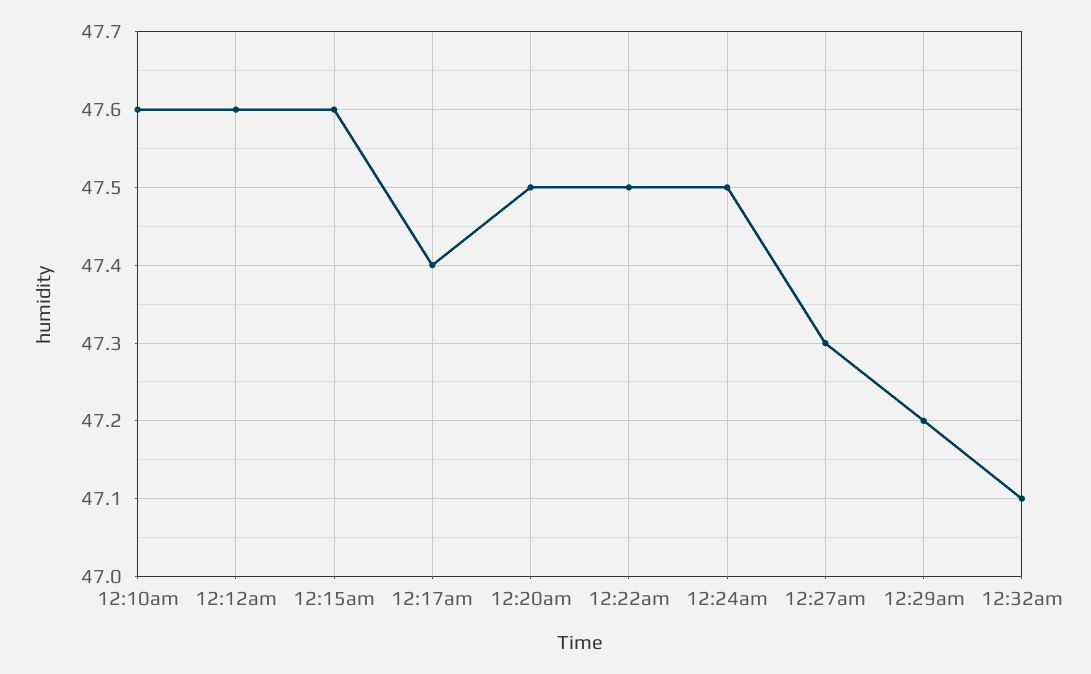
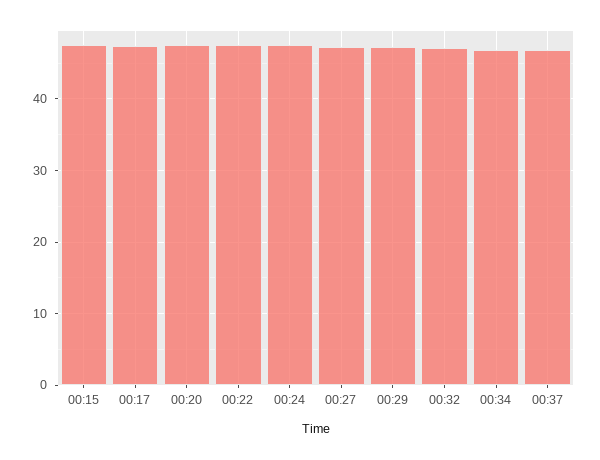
12:10am: 47.6 -> none
12:12am: 47.6 -> none
00:34: none -> 47
00:37: none -> 47

